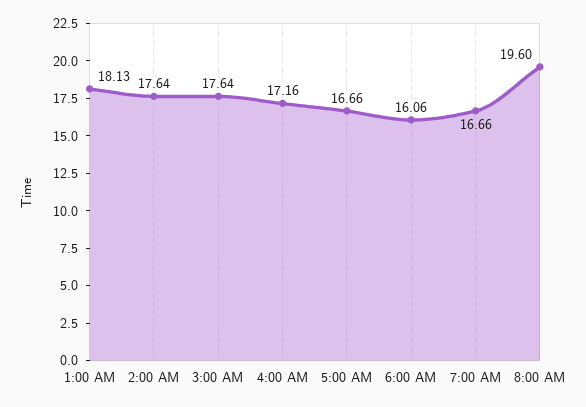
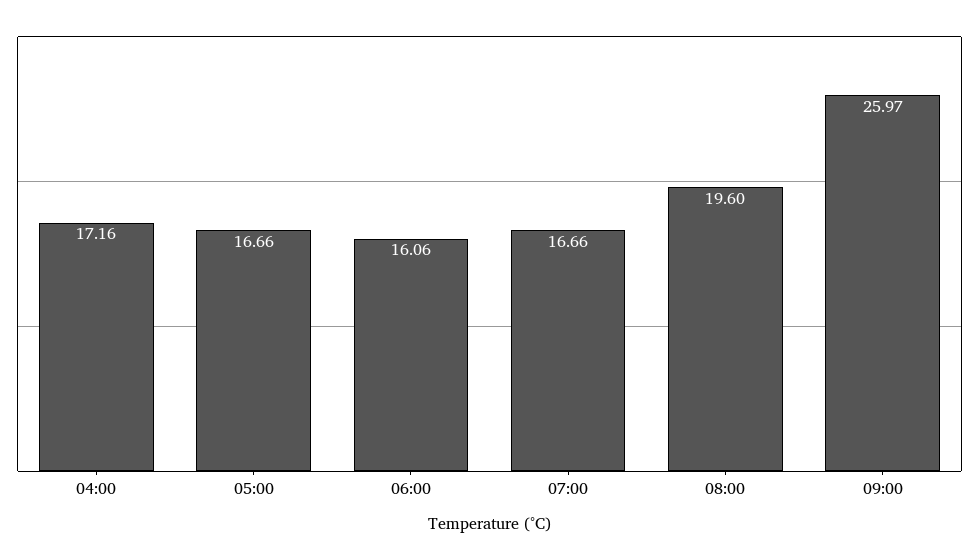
1:00 AM: 18.13 -> none
2:00 AM: 17.64 -> none
3:00 AM: 17.64 -> none
09:00: none -> 25.97

